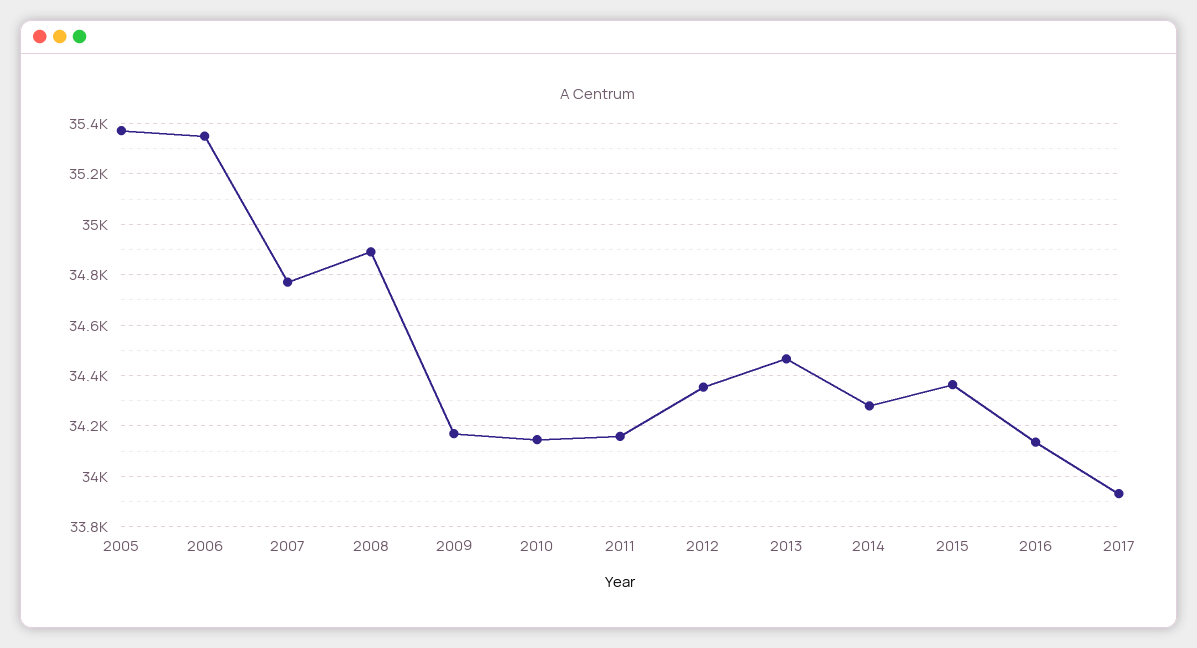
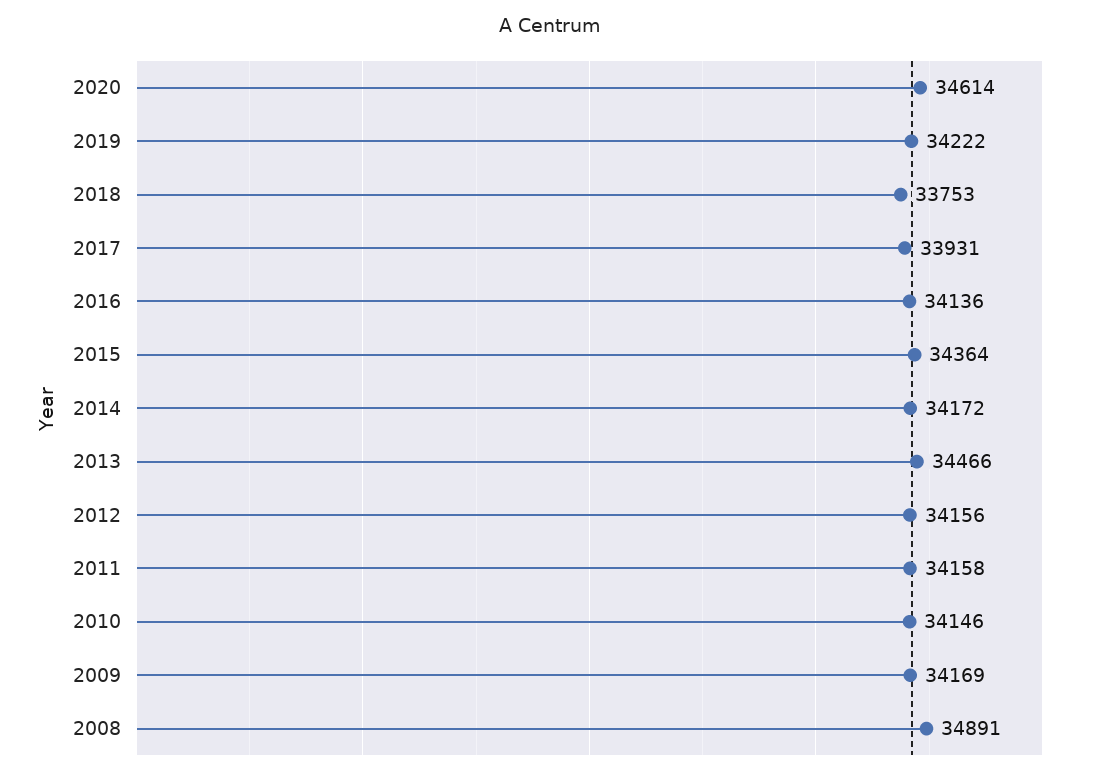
2005: 35375 -> none
2006: 35350 -> none
2007: 34775 -> none
2012: 34350 -> 34156
2014: 34275 -> 34172
2020: none -> 34614
2019: none -> 34222
2018: none -> 33753

